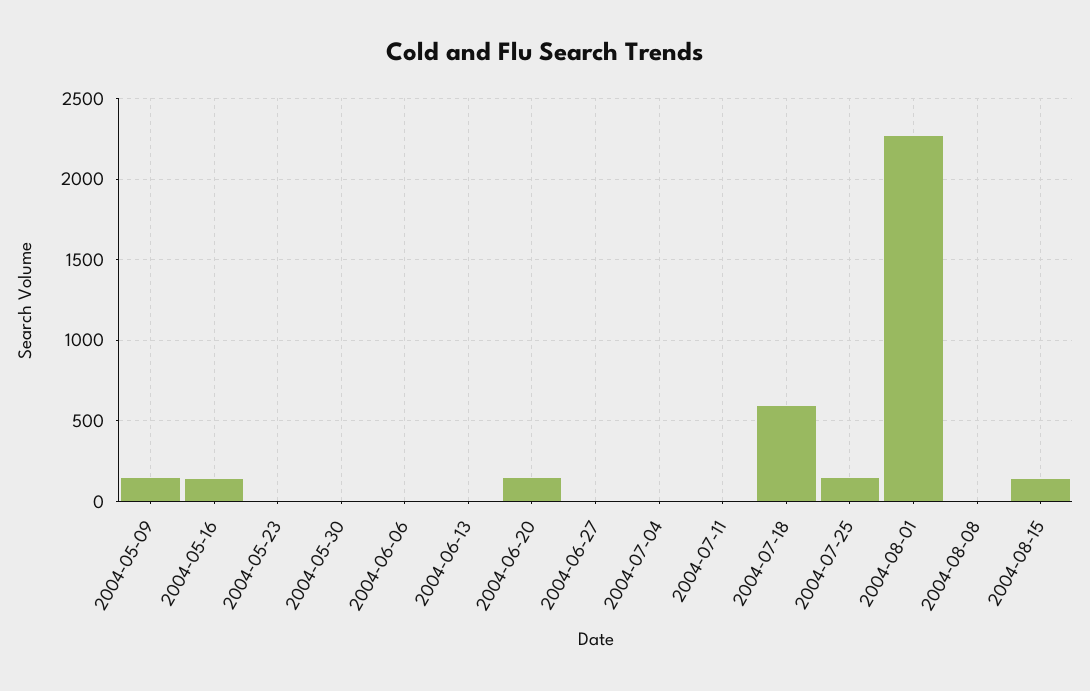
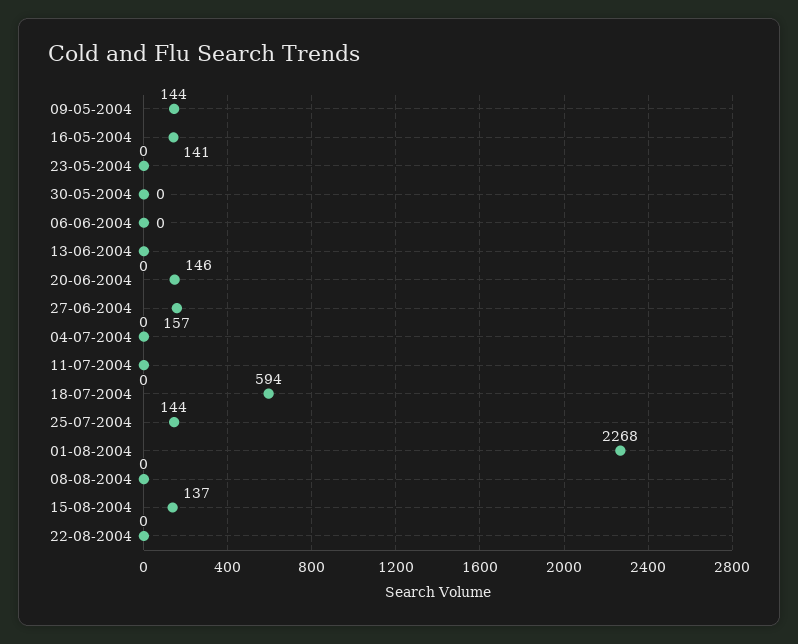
2004-06-27: 0 -> 157
22-08-2004: none -> 0

